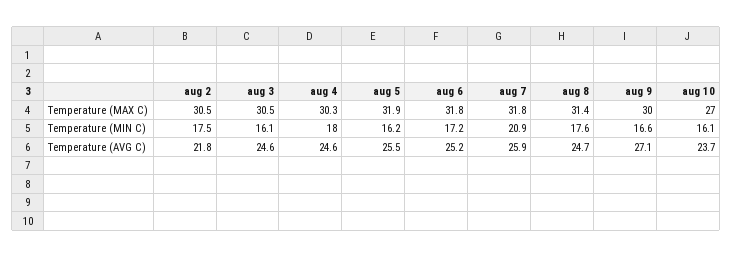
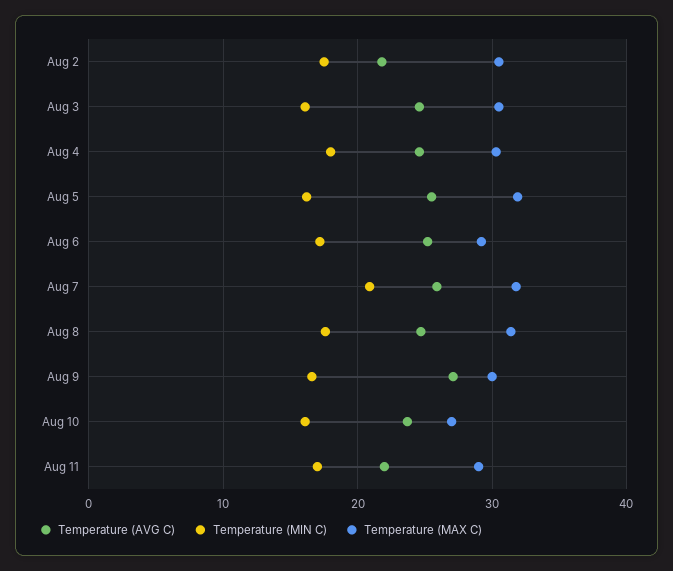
Temperature (MAX C), aug 6: 31.8 -> 29
Temperature (AVG C), Aug 11: none -> 22
Temperature (MIN C), Aug 11: none -> 17
Temperature (MAX C), Aug 11: none -> 29

